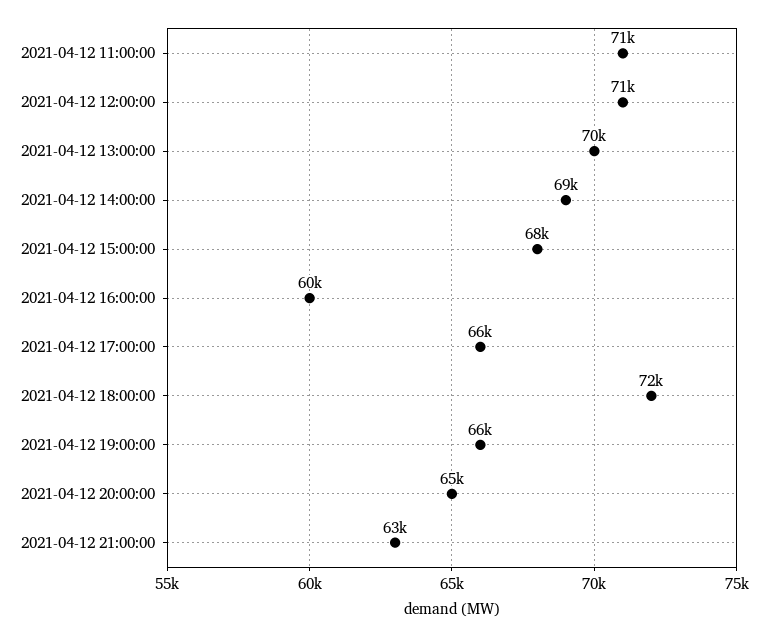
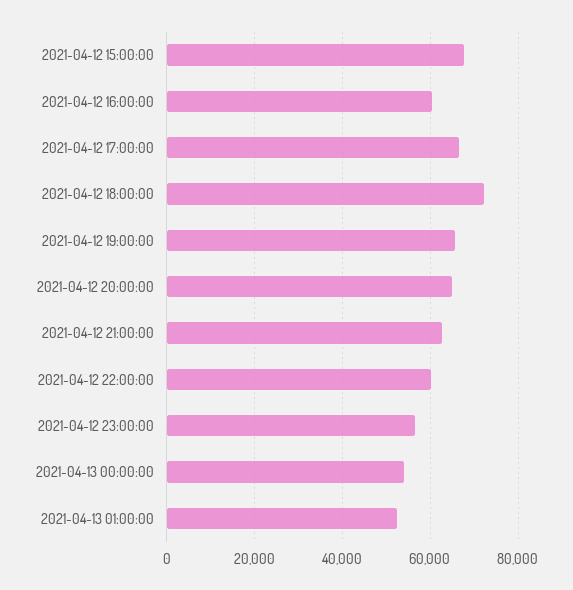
2021-04-12 11:00:00: 71000 -> none
2021-04-12 12:00:00: 71000 -> none
2021-04-12 13:00:00: 70000 -> none
2021-04-12 14:00:00: 69000 -> none
2021-04-12 22:00:00: none -> 60000
2021-04-12 23:00:00: none -> 56000
2021-04-13 00:00:00: none -> 54000
2021-04-13 01:00:00: none -> 52000

